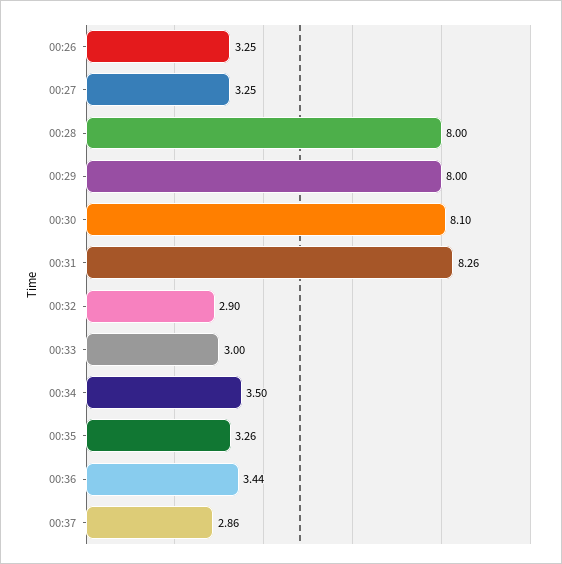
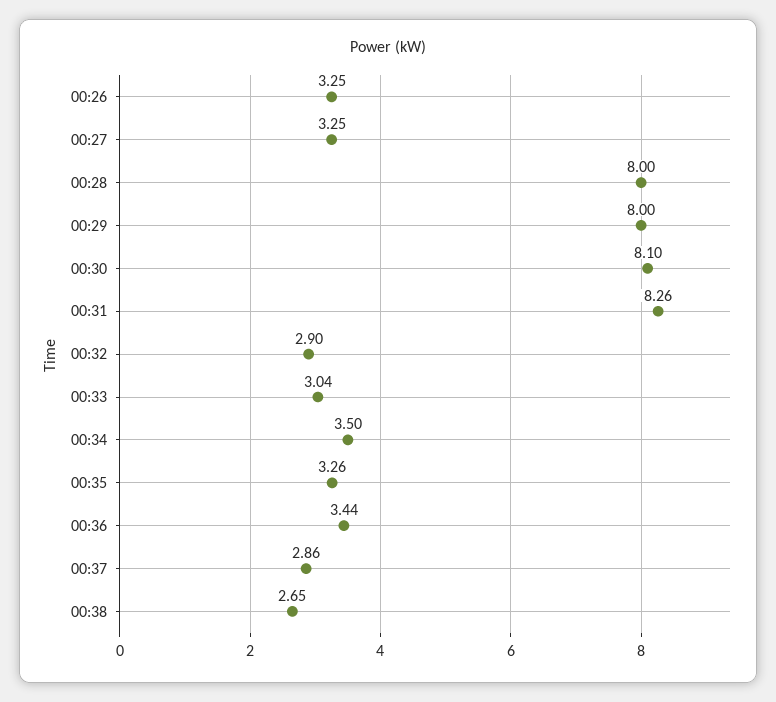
00:33: 3 -> 3.04
00:38: none -> 2.65

